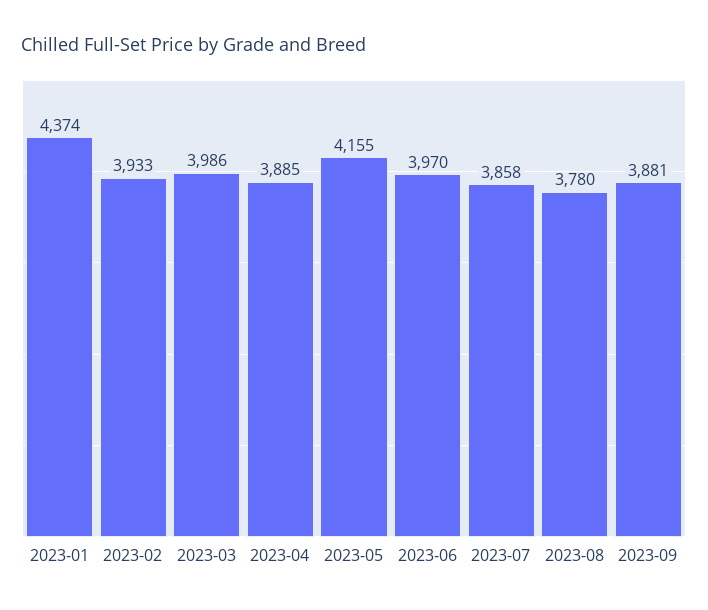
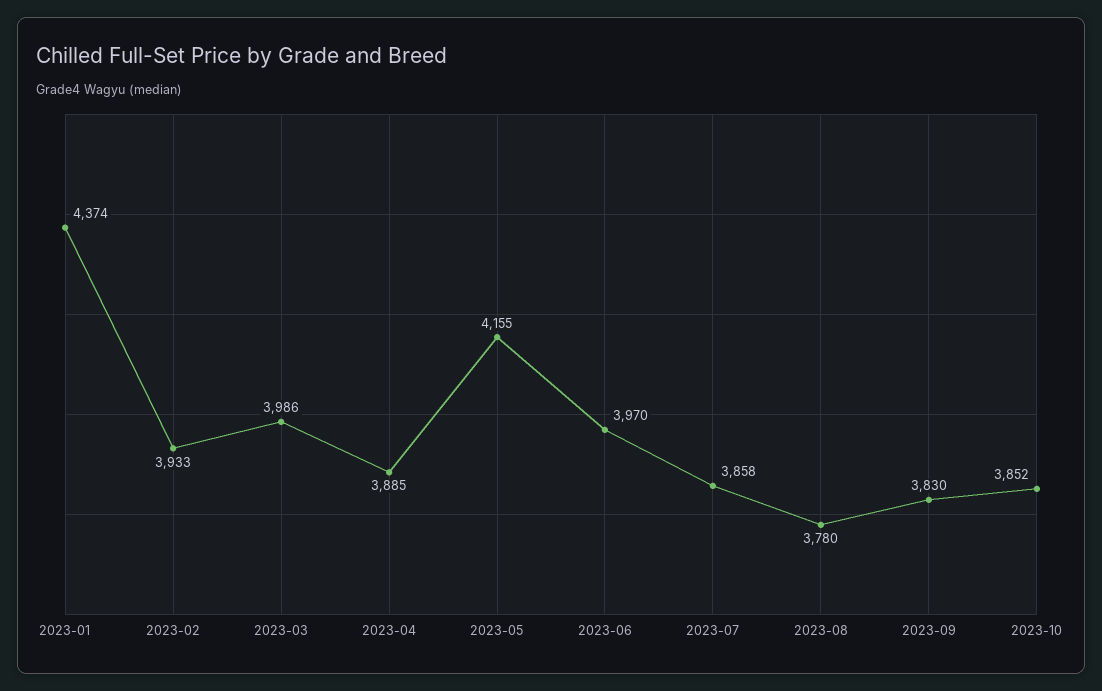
2023-09: 3881 -> 3830
2023-10: none -> 3852

